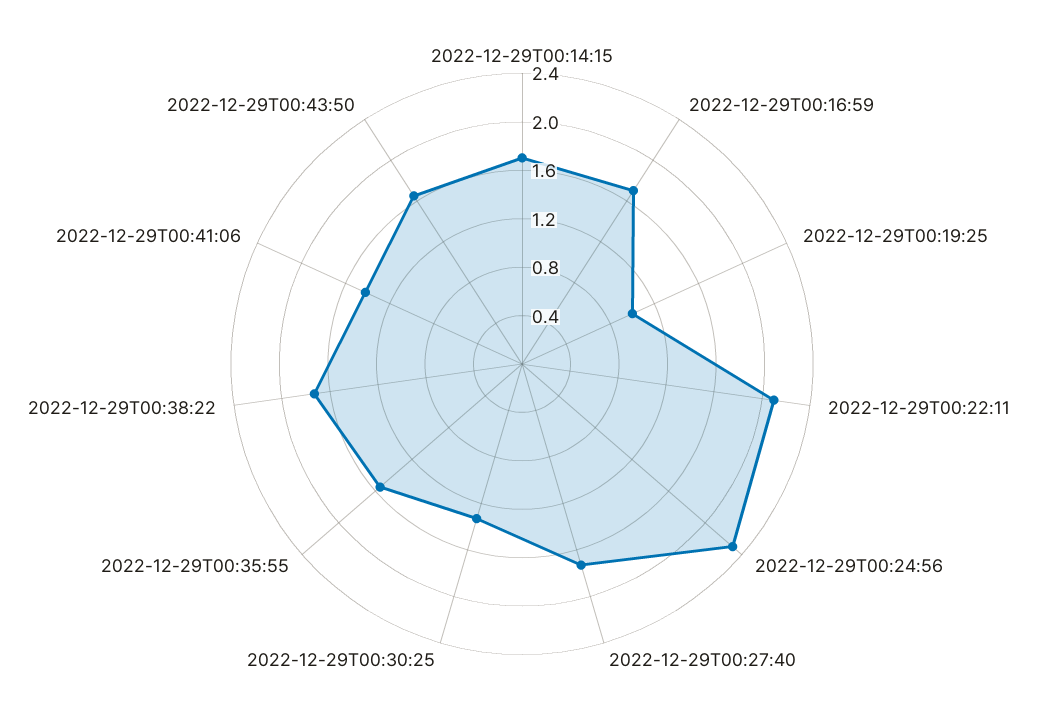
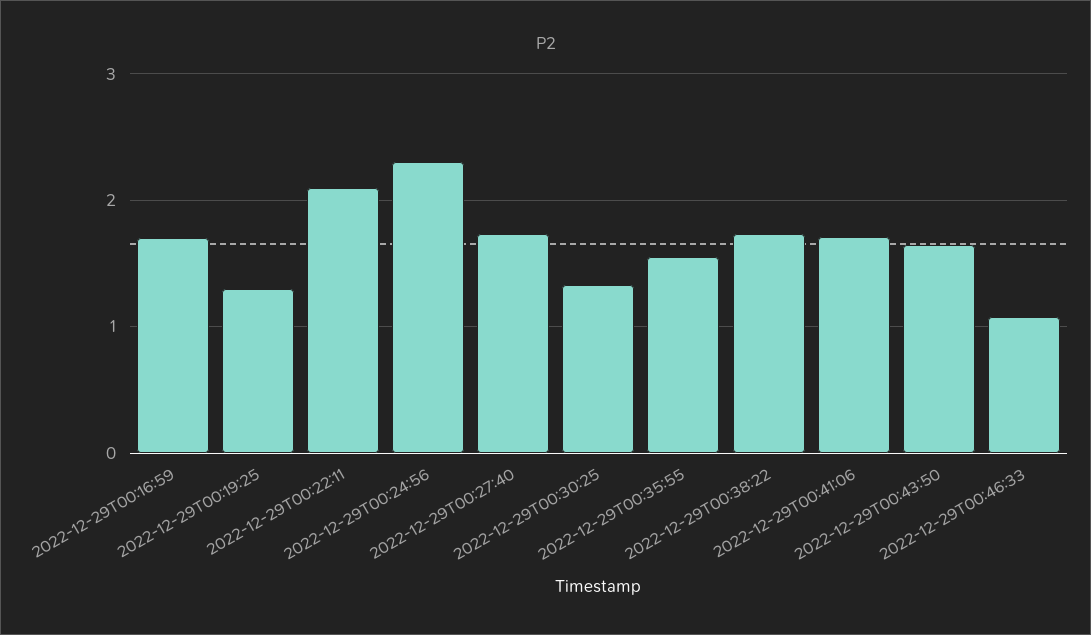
2022-12-29T00:14:15: 1.7 -> none
2022-12-29T00:19:25: 1 -> 1.3
2022-12-29T00:41:06: 1.4 -> 1.7
2022-12-29T00:46:33: none -> 1.1

